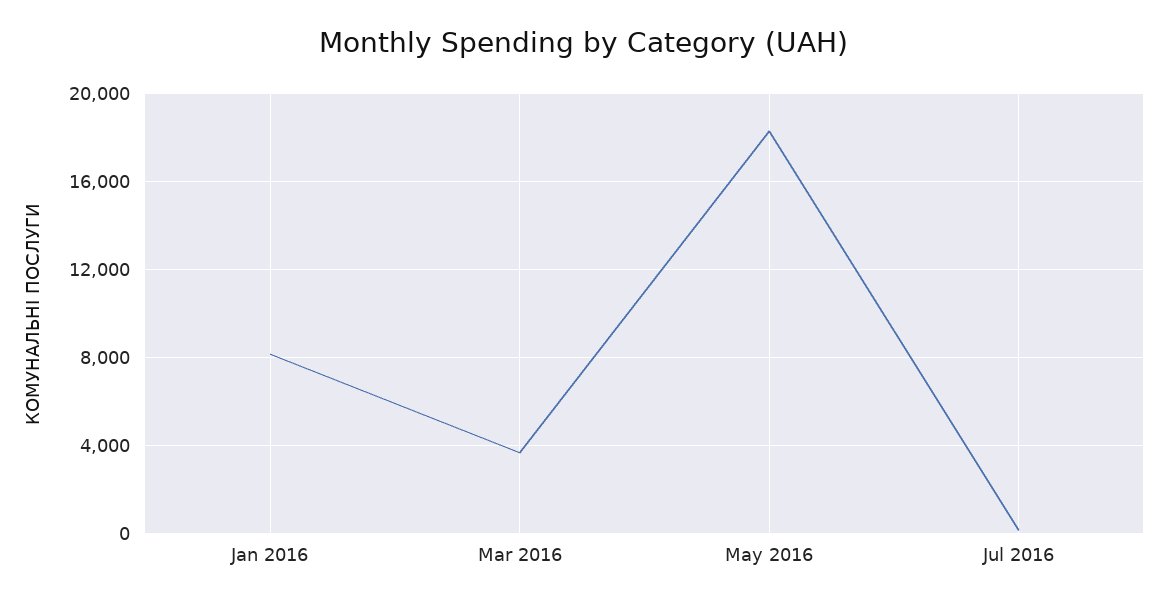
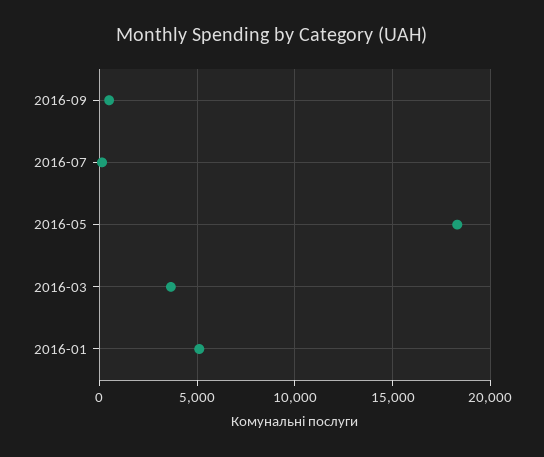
Jan 2016: 8000 -> 5000
2016-09: none -> 500

